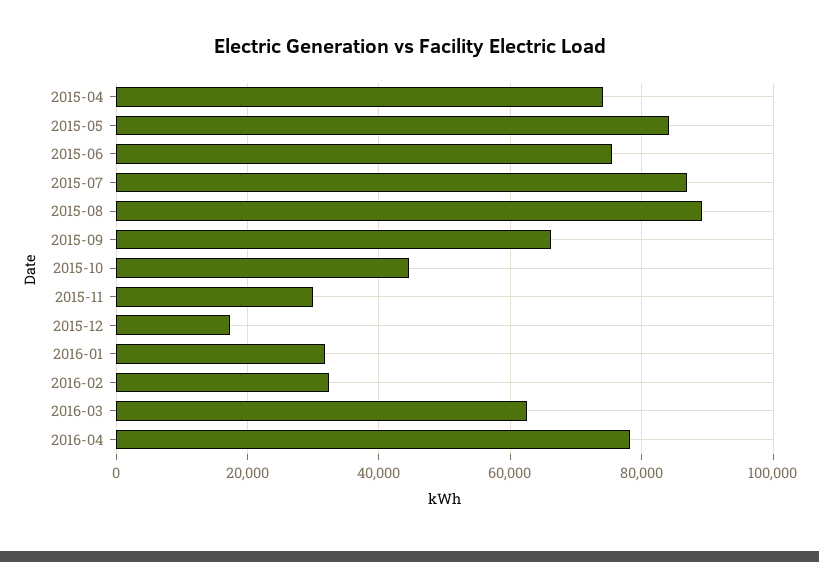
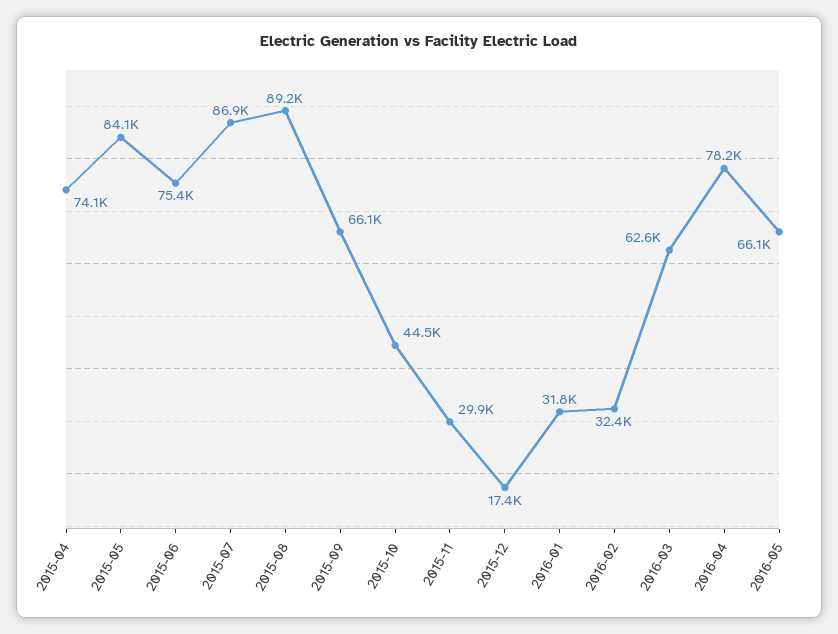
2016-05: none -> 66100

